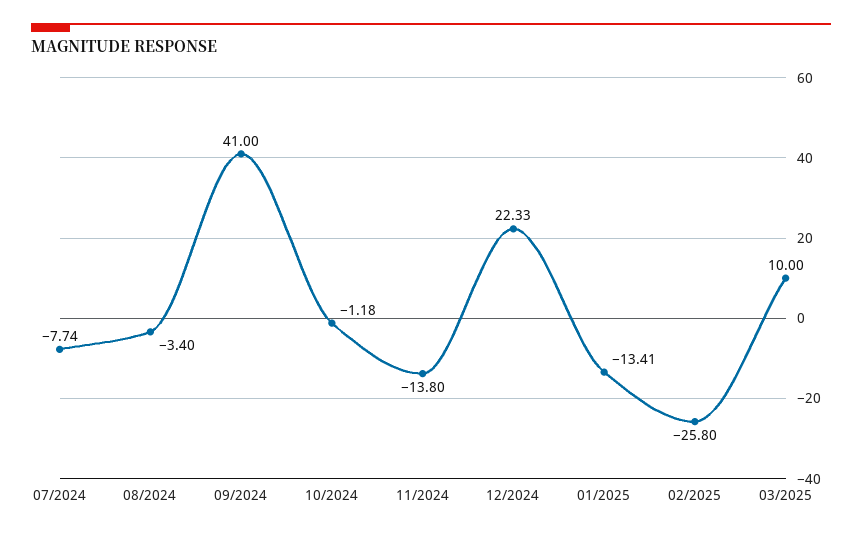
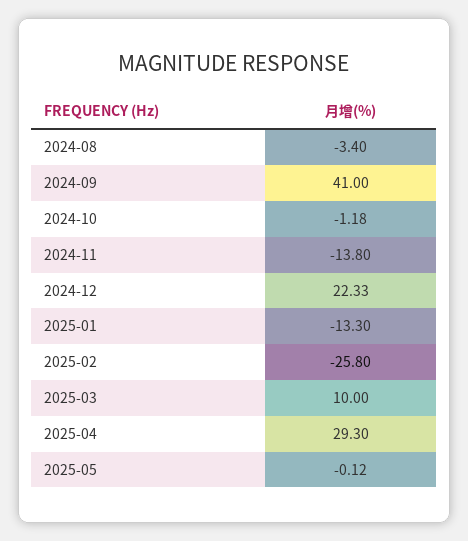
07/2024: -7.74 -> none
01/2025: -13.41 -> -13.3
2025-04: none -> 29.3
2025-05: none -> -0.12

